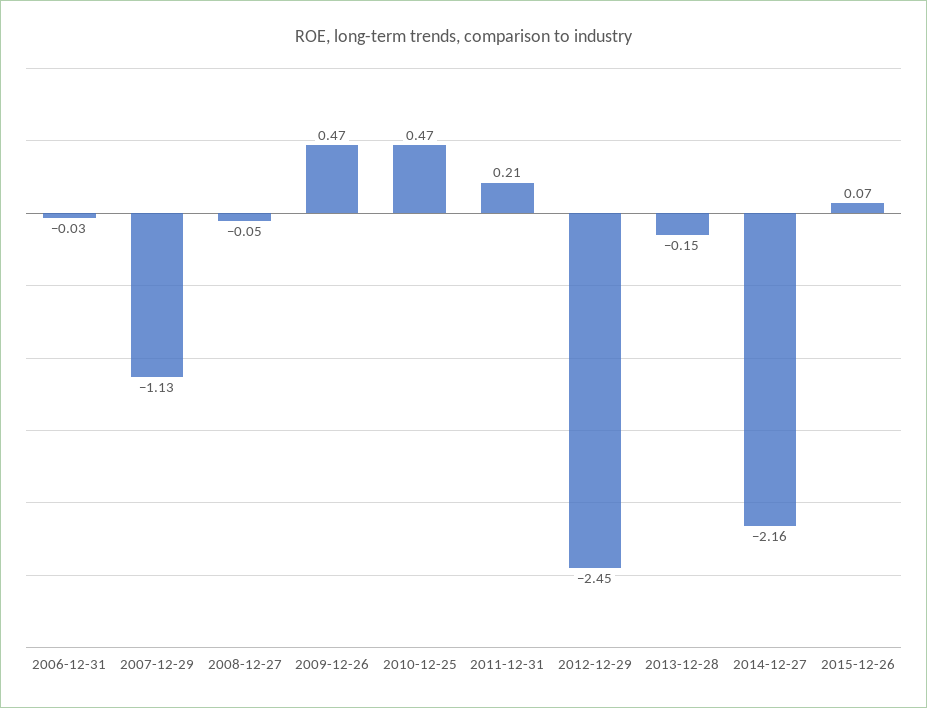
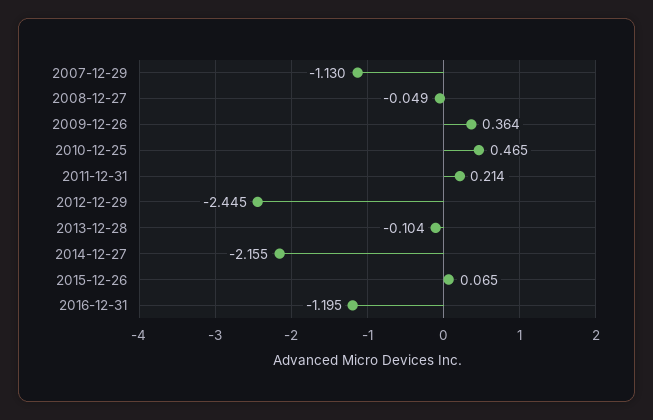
2006-12-31: -0.03 -> none
2009-12-26: 0.47 -> 0.364
2013-12-28: -0.15 -> -0.104
2016-12-31: none -> -1.195

